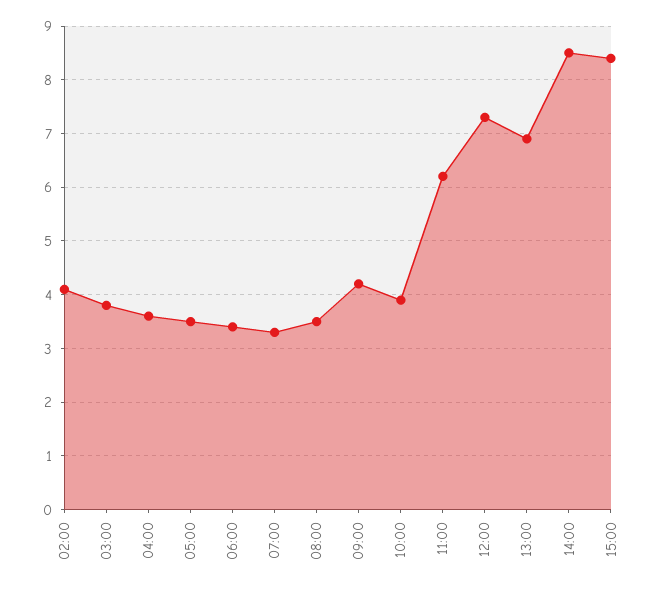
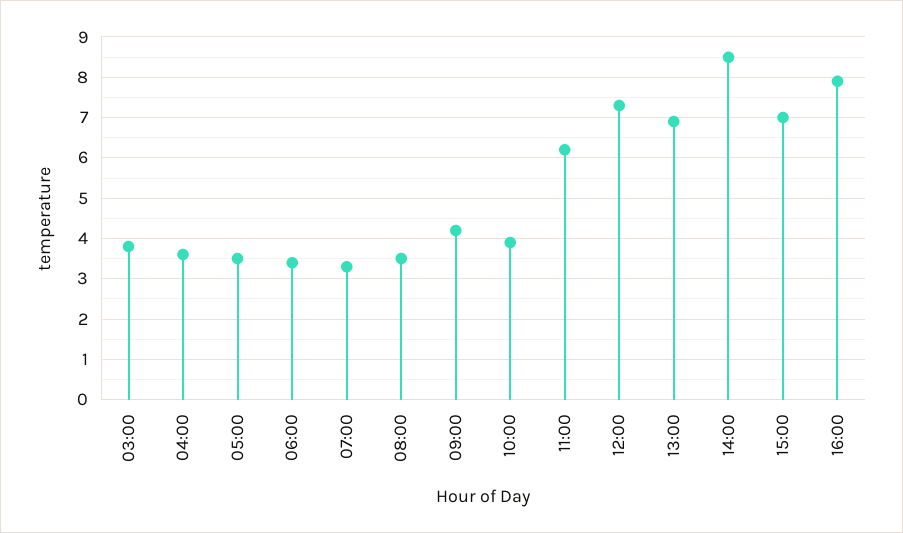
02:00: 4 -> none
15:00: 8.5 -> 7
16:00: none -> 8

